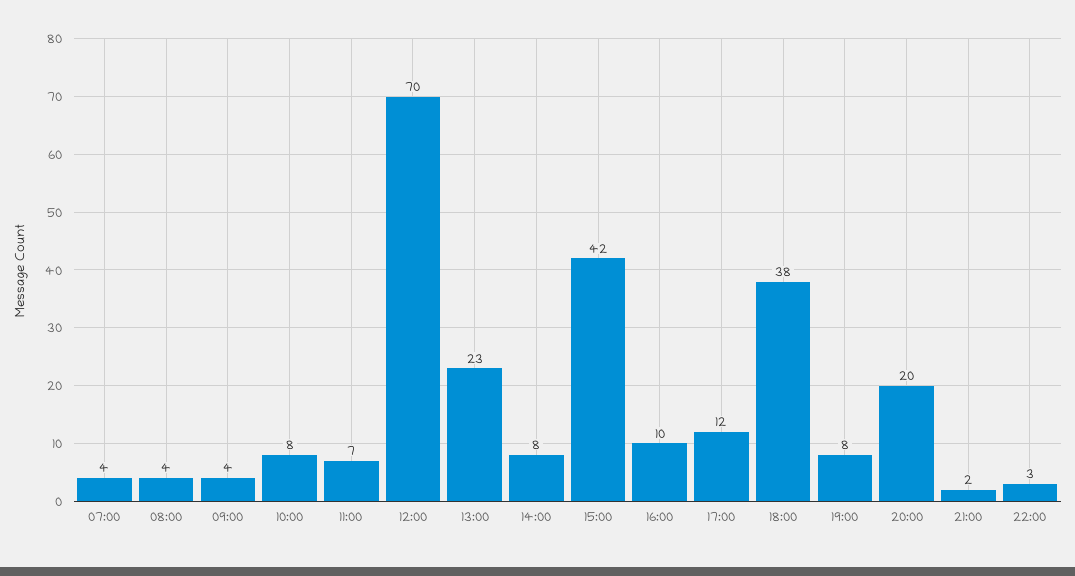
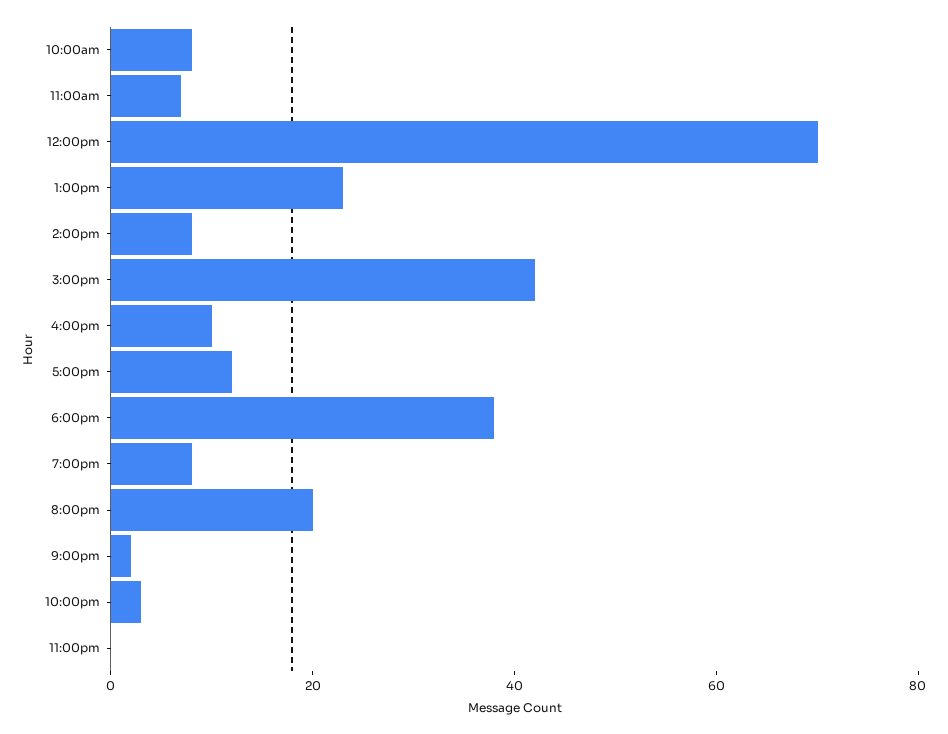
07:00: 4 -> none
08:00: 4 -> none
09:00: 4 -> none
11:00pm: none -> 0

